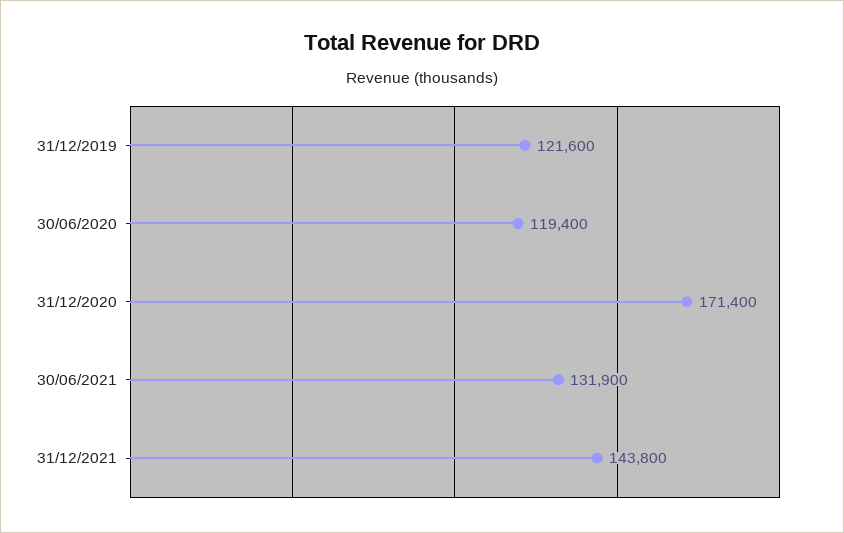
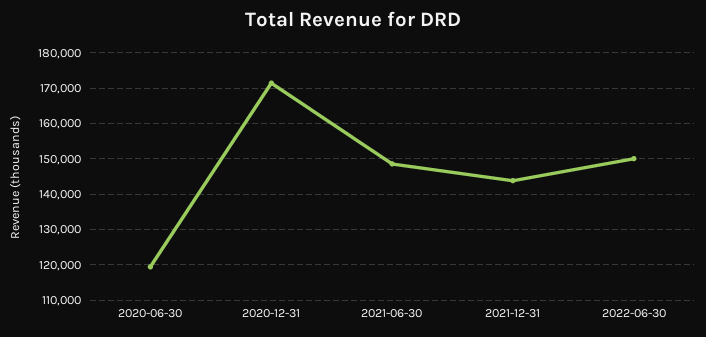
31/12/2019: 121600 -> none
30/06/2021: 131900 -> 148000
2022-06-30: none -> 150000

